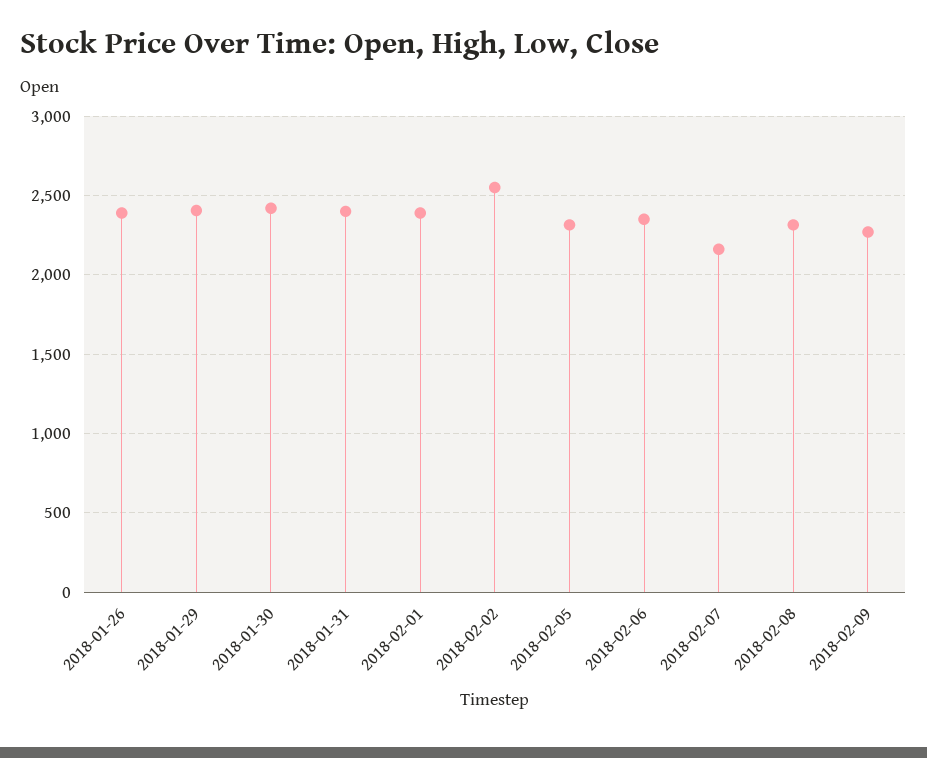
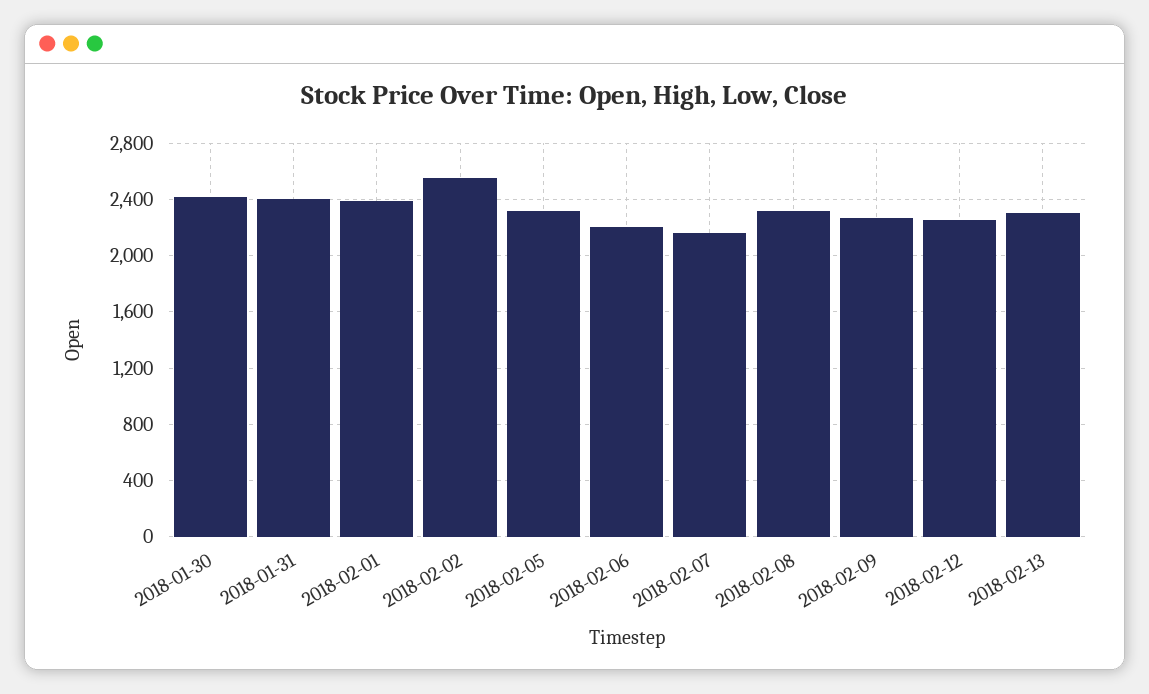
2018-01-26: 2400 -> none
2018-01-29: 2400 -> none
2018-02-06: 2350 -> 2200
2018-02-12: none -> 2250
2018-02-13: none -> 2300

